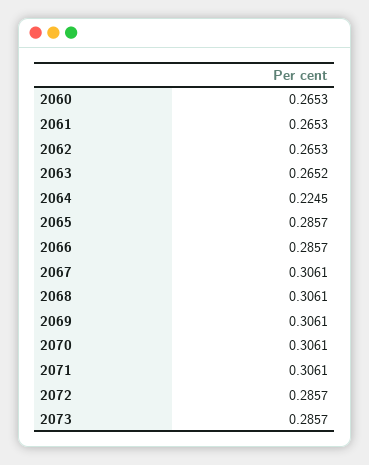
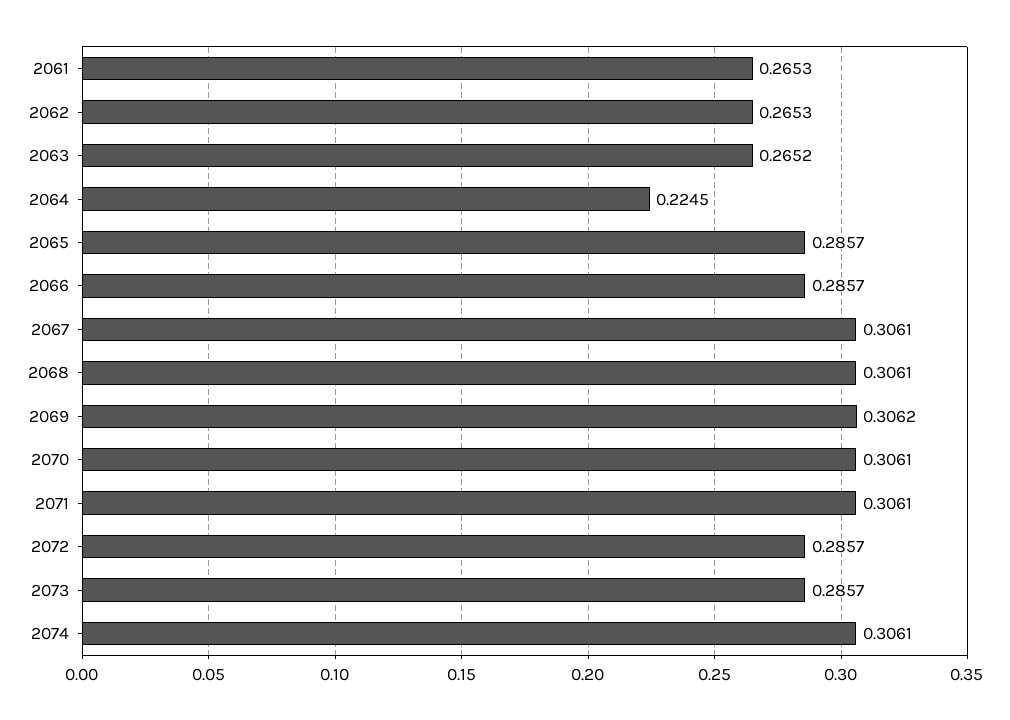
2060: 0.2653 -> none
2069: 0.3061 -> 0.3062
2074: none -> 0.3061

